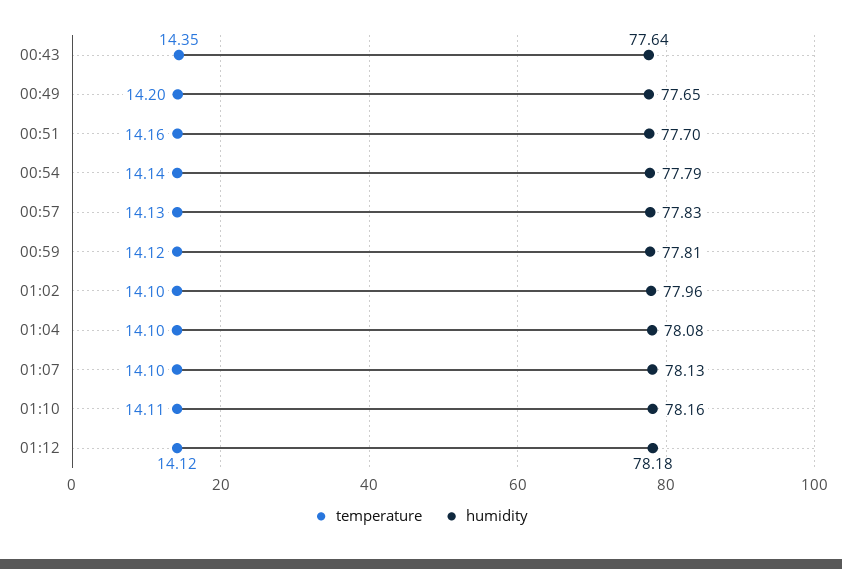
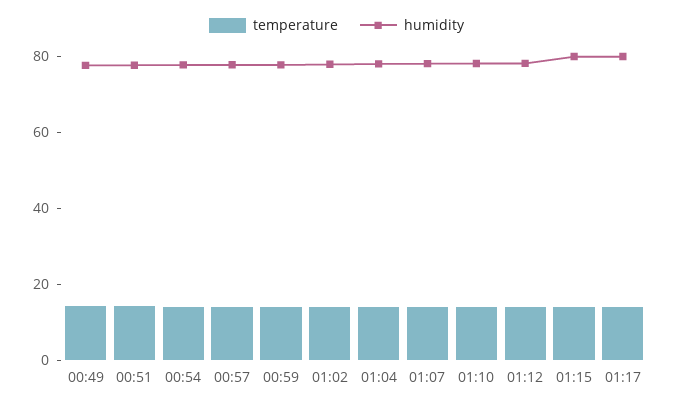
temperature, 00:43: 14.35 -> none
humidity, 00:43: 77.64 -> none
temperature, 01:15: none -> 15
humidity, 01:15: none -> 80
temperature, 01:17: none -> 15
humidity, 01:17: none -> 80

